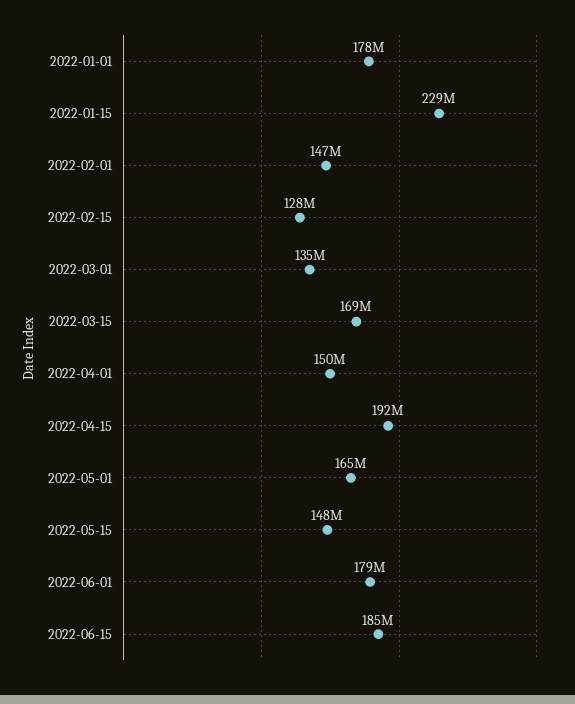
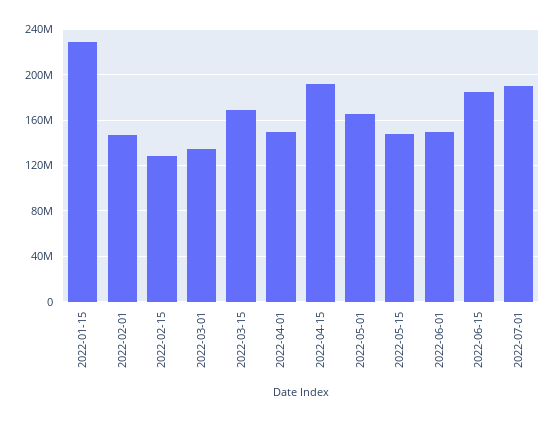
2022-01-01: 178000000 -> none
2022-06-01: 179000000 -> 150000000
2022-07-01: none -> 190000000

